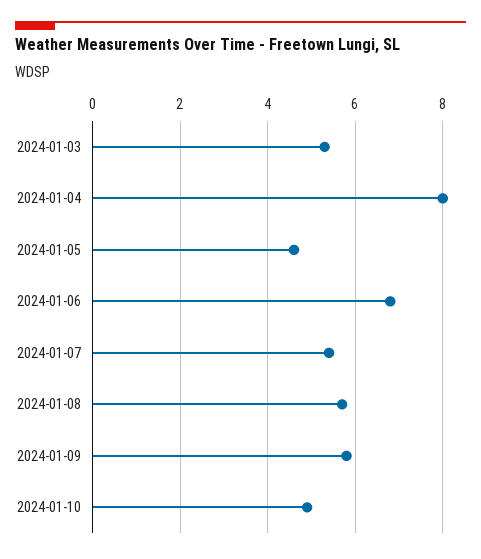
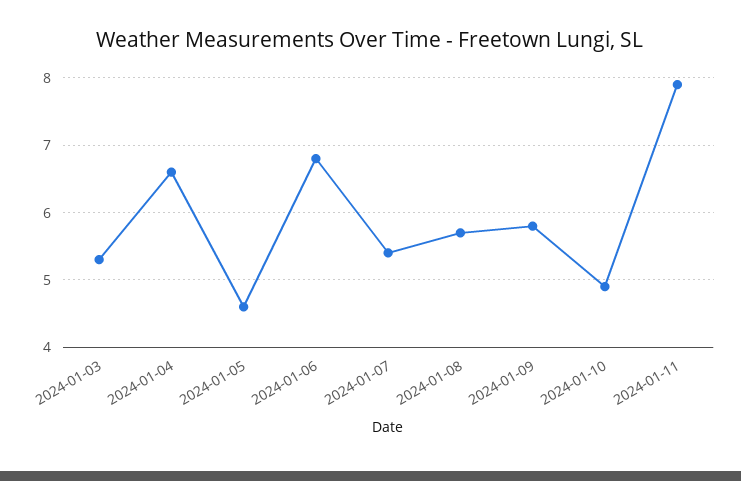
2024-01-04: 8 -> 6.6
2024-01-11: none -> 7.9

